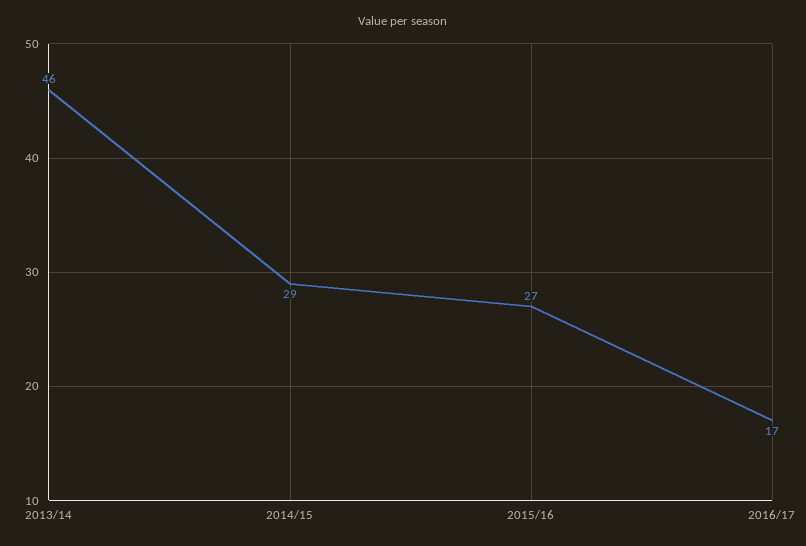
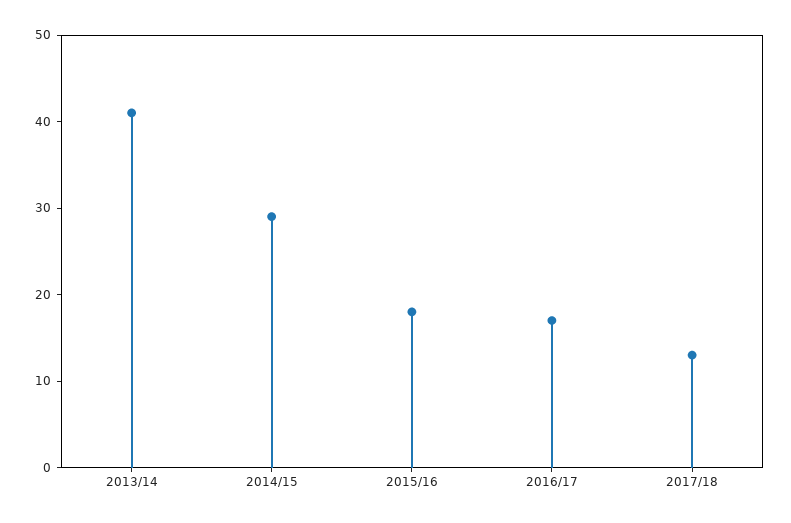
2013/14: 46 -> 41
2015/16: 27 -> 18
2017/18: none -> 13

